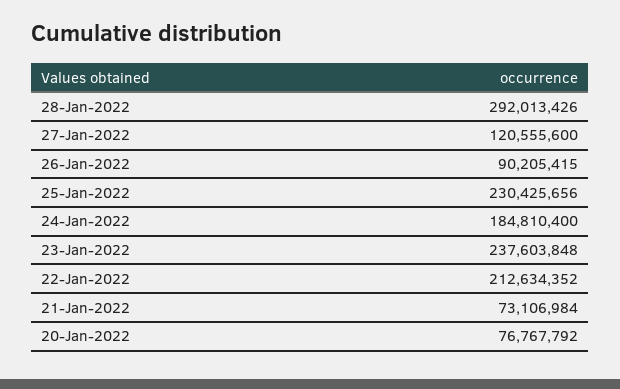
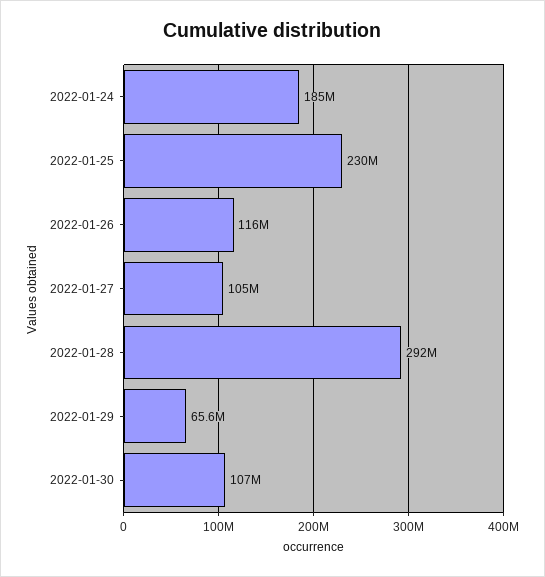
27-Jan-2022: 120555600 -> 105000000
26-Jan-2022: 90205415 -> 116000000
23-Jan-2022: 237603848 -> none
22-Jan-2022: 212634352 -> none
21-Jan-2022: 73106984 -> none
20-Jan-2022: 76767792 -> none
2022-01-29: none -> 65600000
2022-01-30: none -> 107000000

